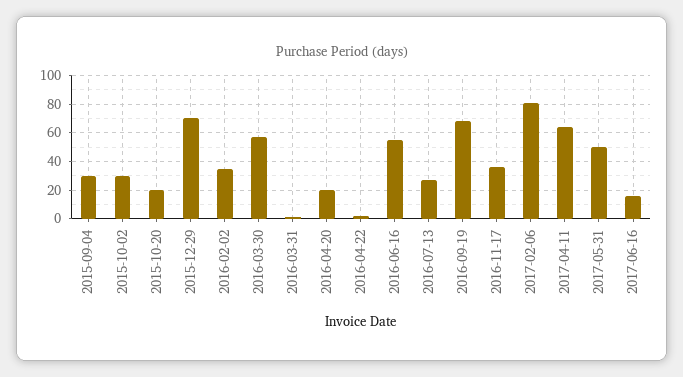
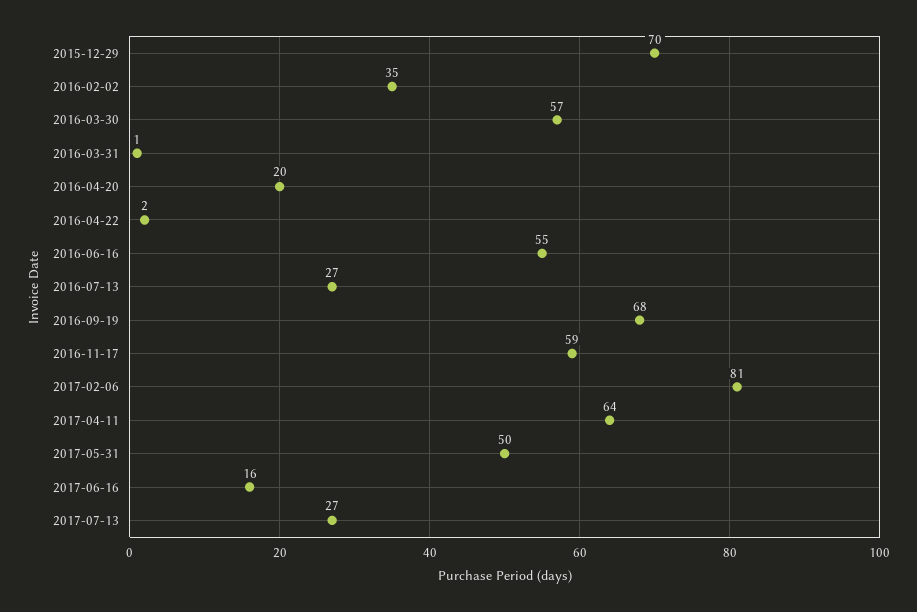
2015-09-04: 30 -> none
2015-10-02: 30 -> none
2015-10-20: 20 -> none
2016-11-17: 35 -> 59
2017-07-13: none -> 27

